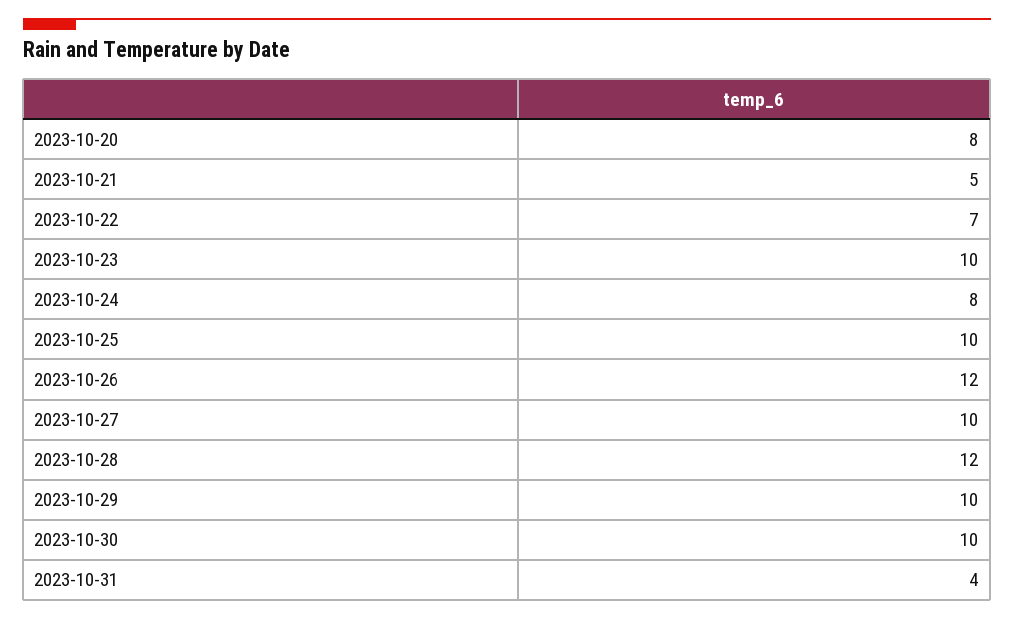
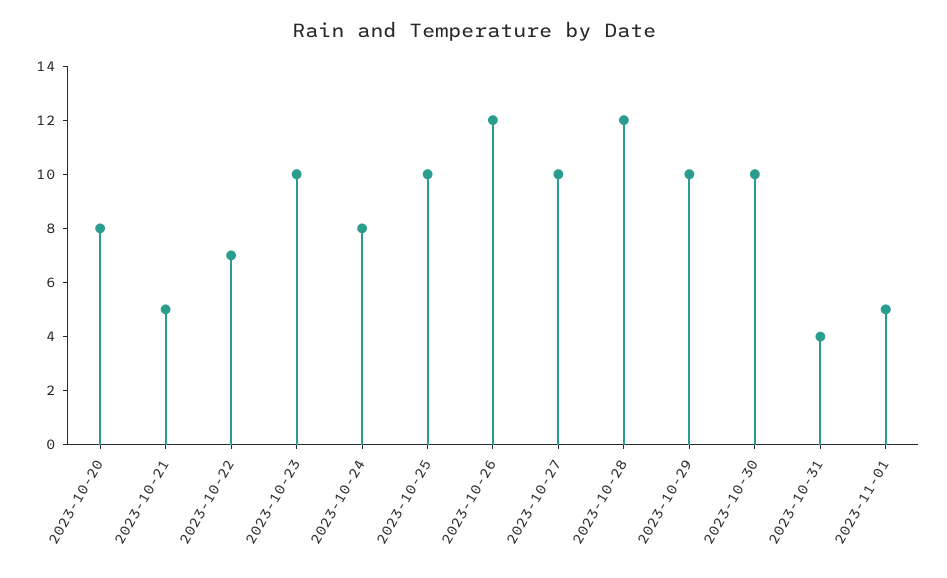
2023-11-01: none -> 5

